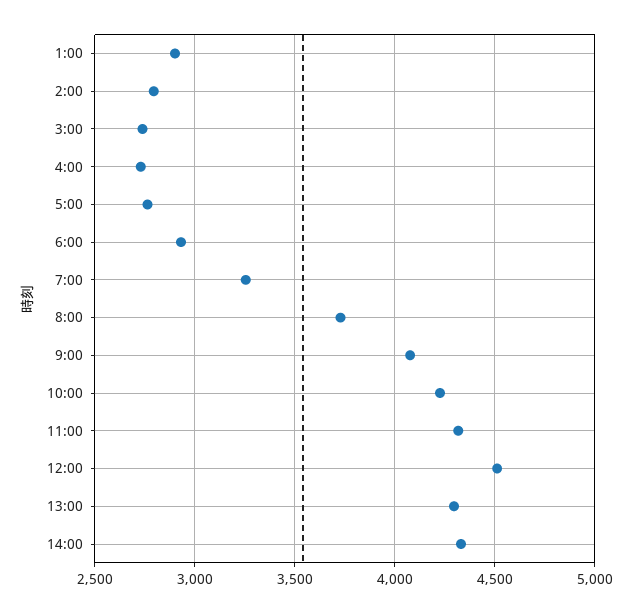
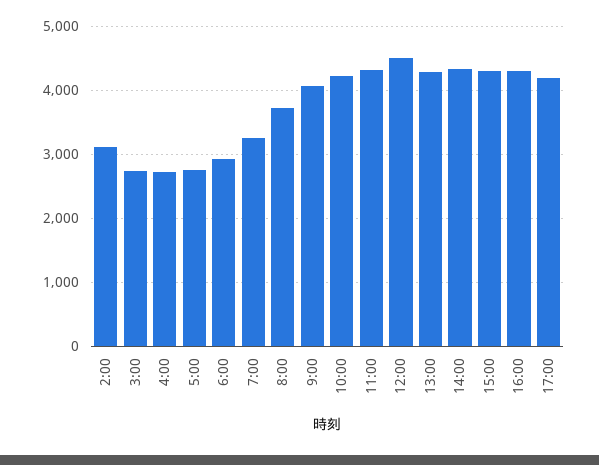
1:00: 2900 -> none
2:00: 2800 -> 3100
15:00: none -> 4300
16:00: none -> 4300
17:00: none -> 4200

